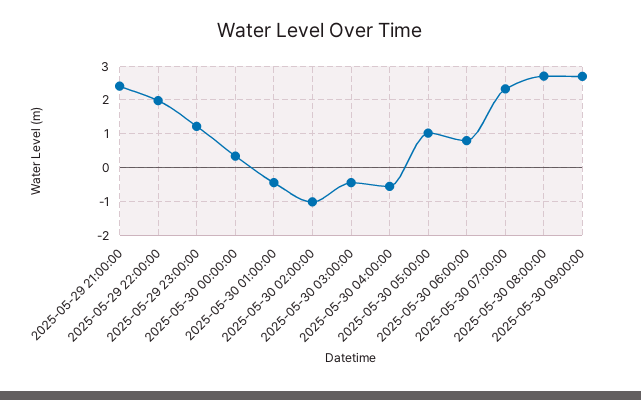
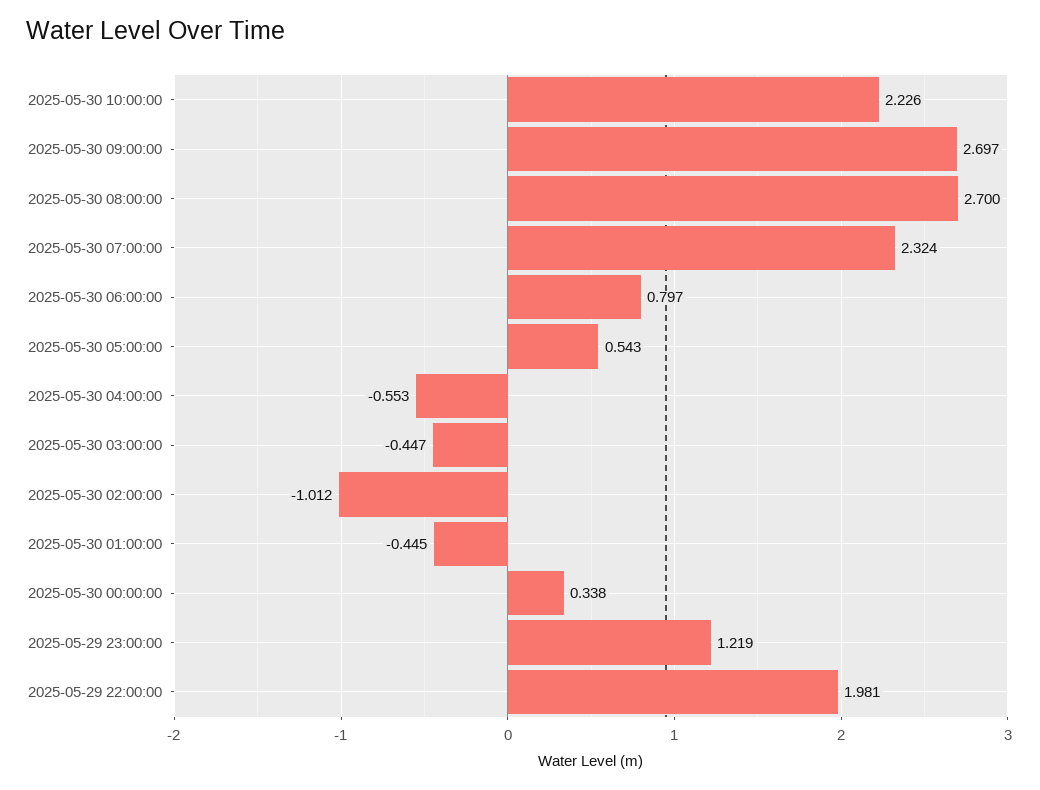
2025-05-29 21:00:00: 2.4 -> none
2025-05-30 05:00:00: 1 -> 0.543
2025-05-30 10:00:00: none -> 2.226

